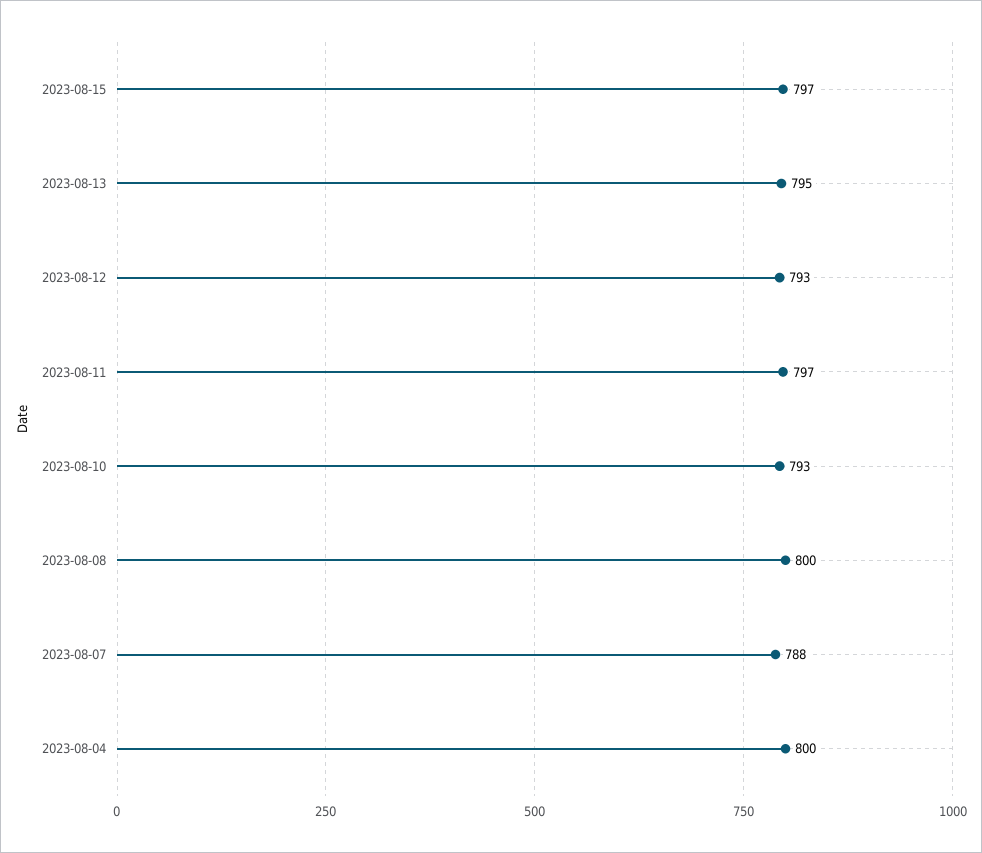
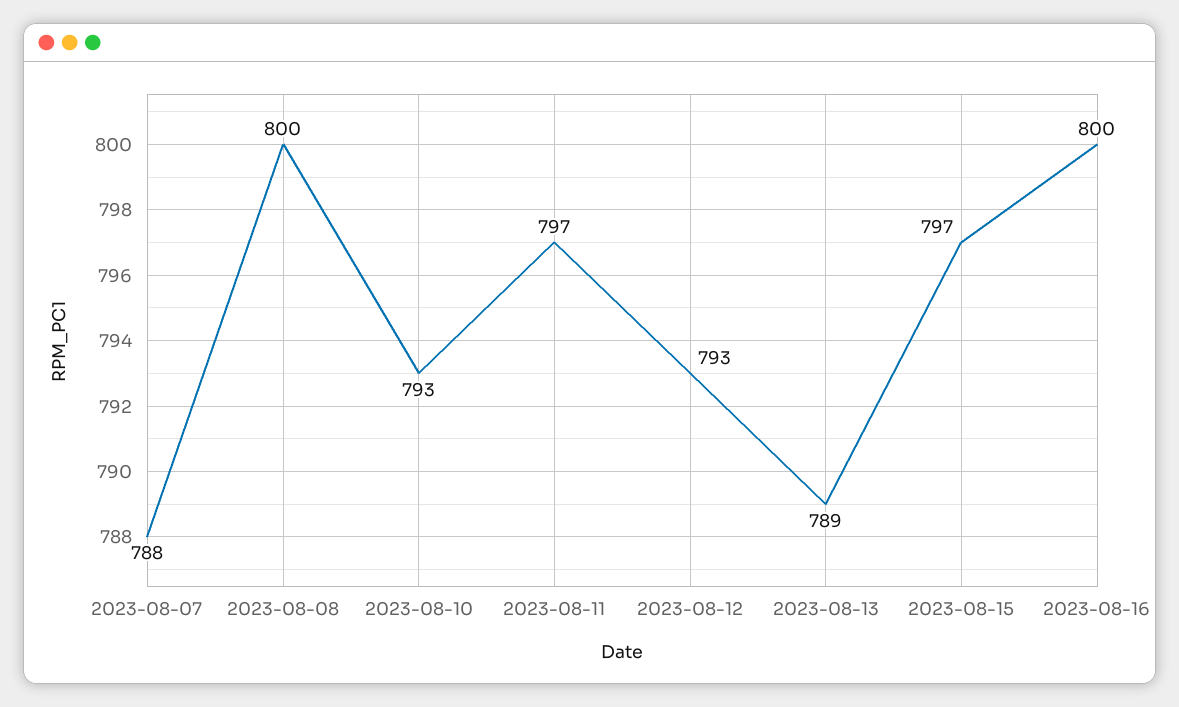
2023-08-13: 795 -> 789
2023-08-04: 800 -> none
2023-08-16: none -> 800

